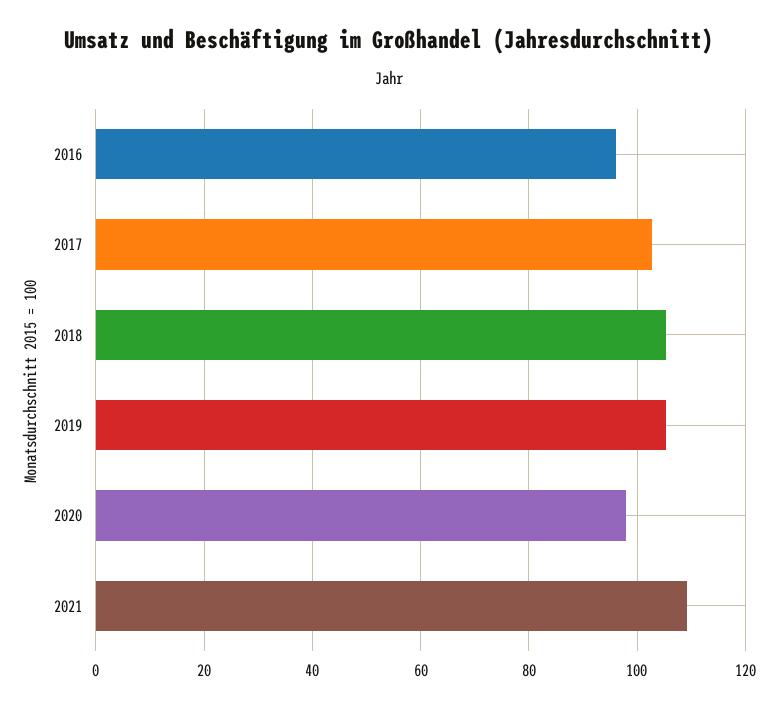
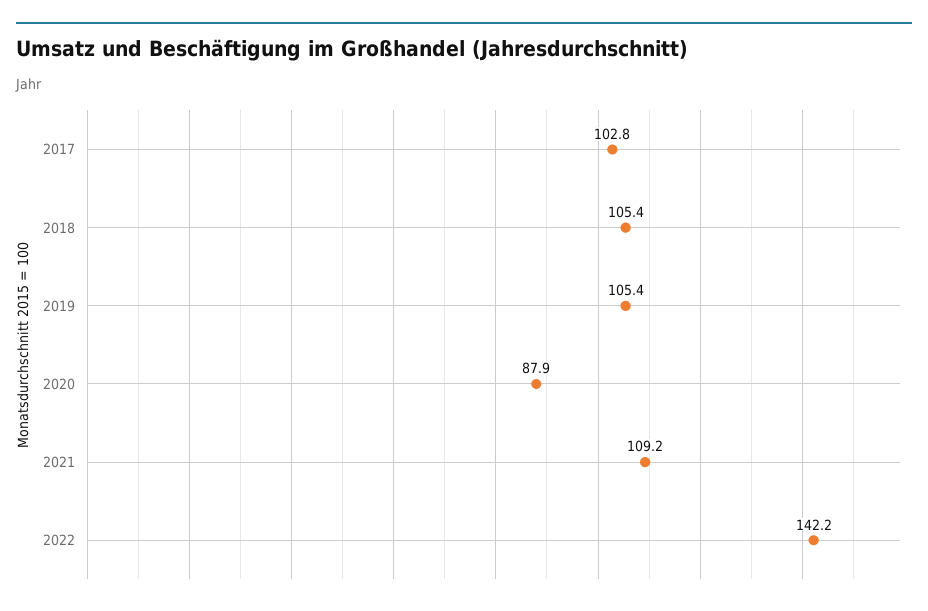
2016: 96 -> none
2020: 98 -> 87.9
2022: none -> 142.2

